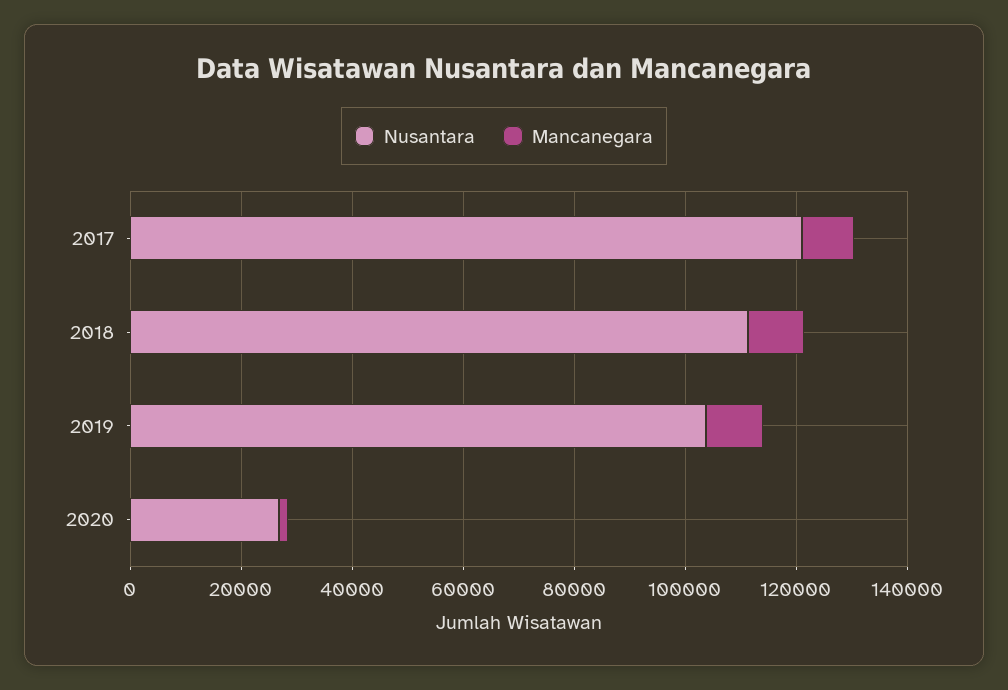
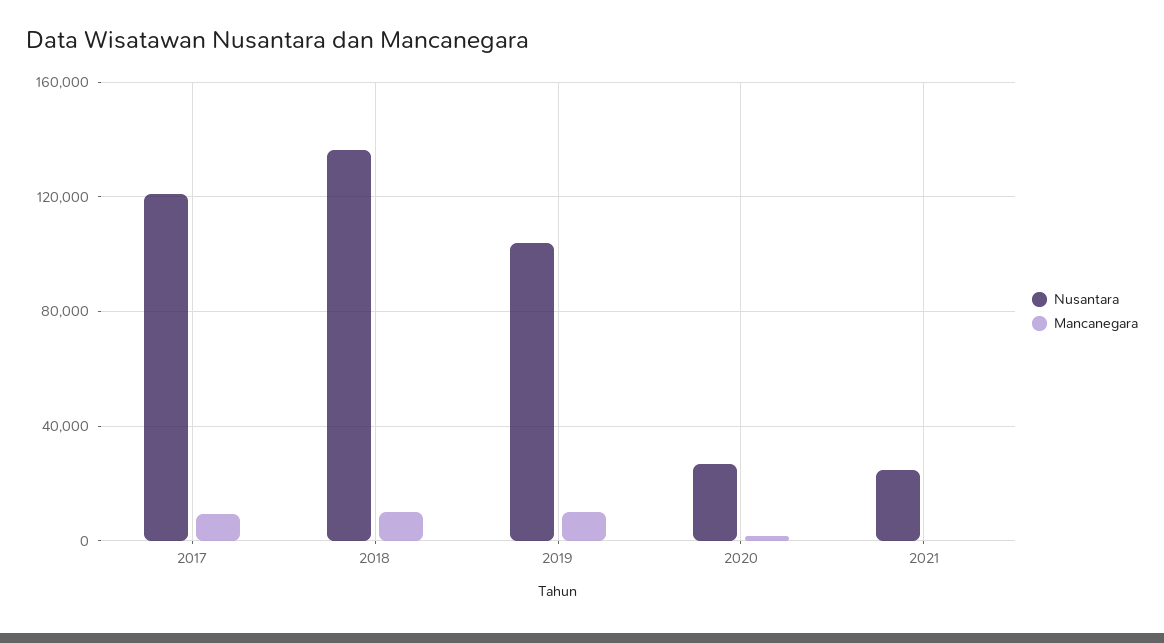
Nusantara, 2018: 110000 -> 135000
Nusantara, 2021: none -> 25000
Mancanegara, 2021: none -> 0

